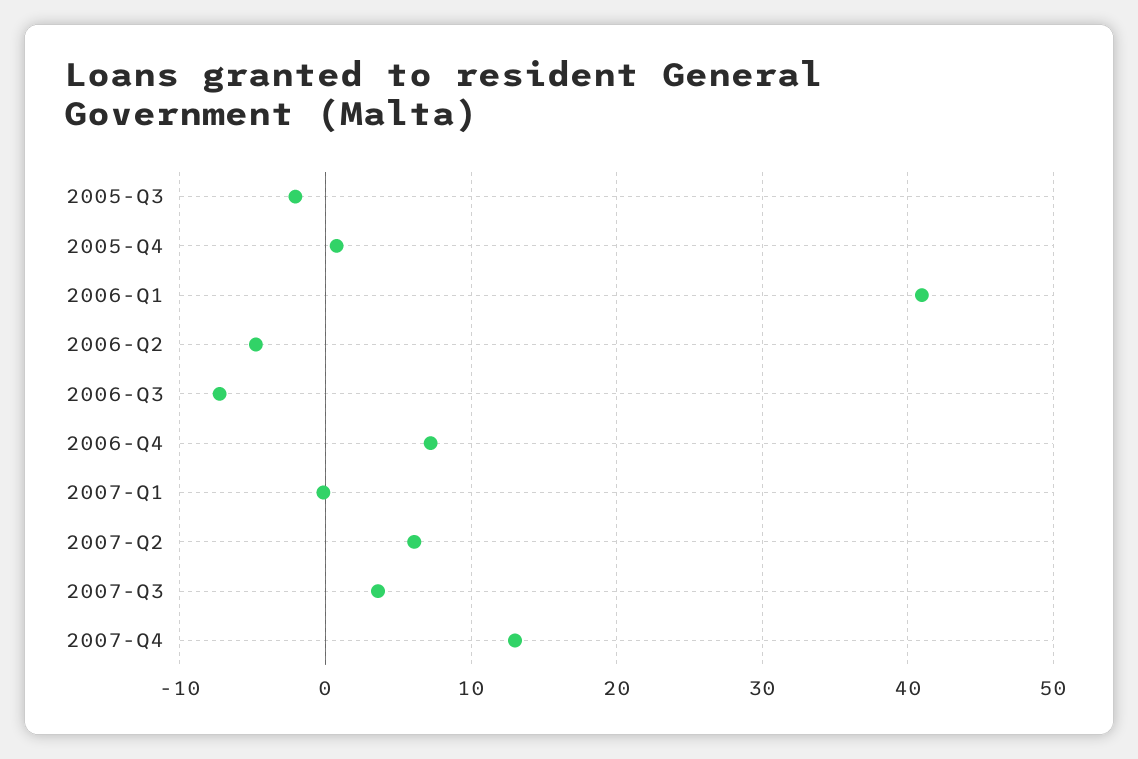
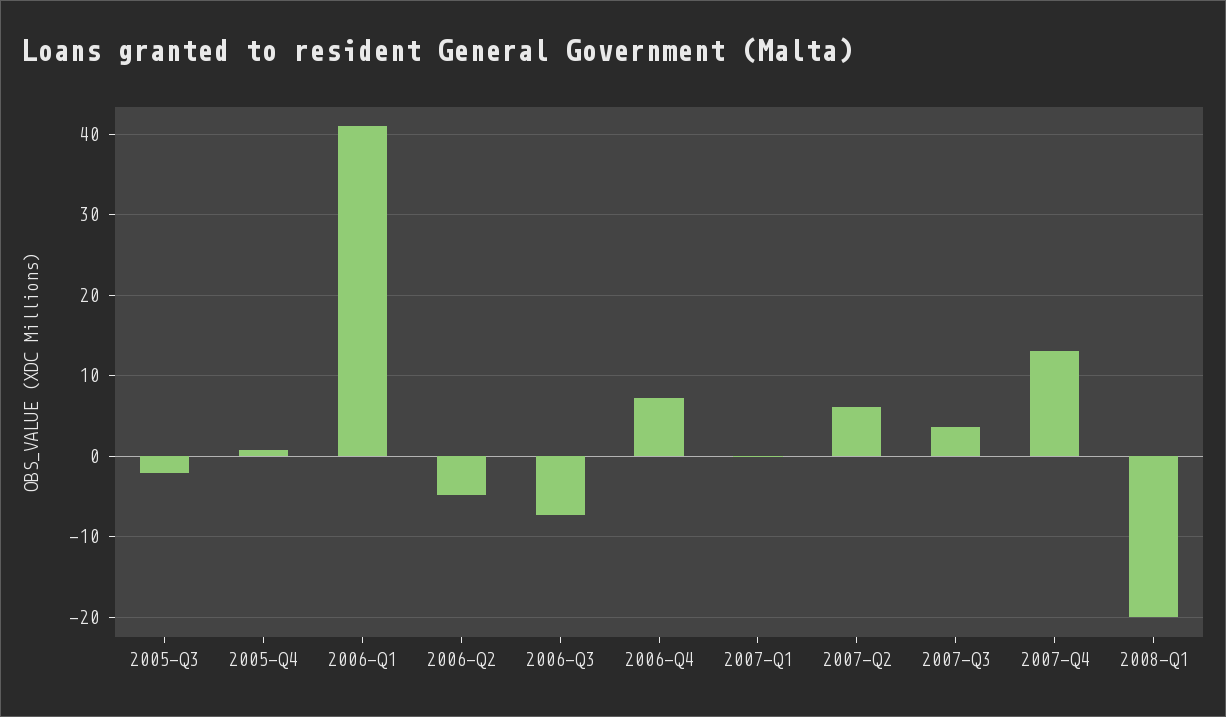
2008-Q1: none -> -20

